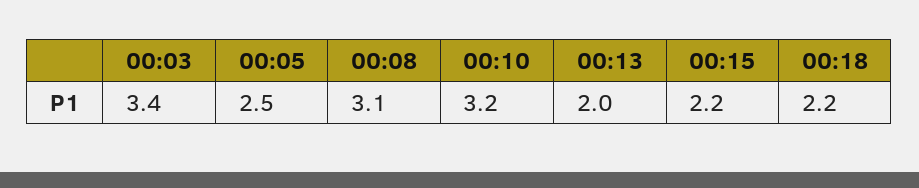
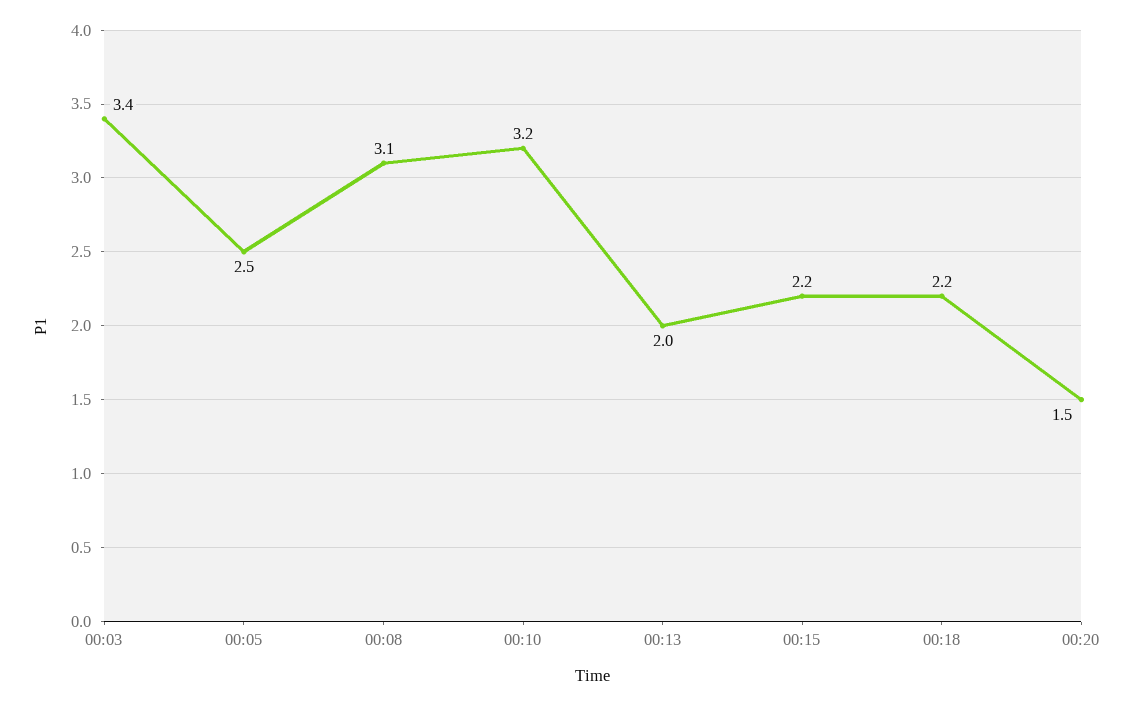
00:20: none -> 1.5

